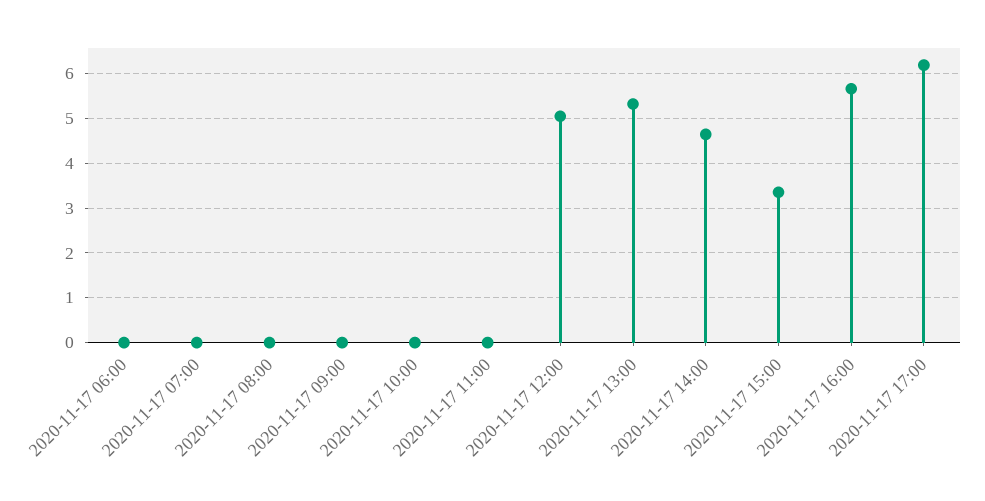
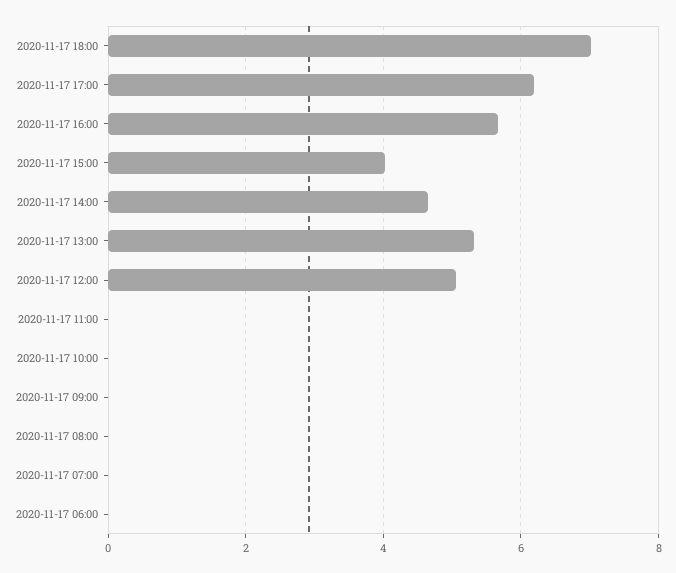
2020-11-17 15:00: 3.4 -> 4
2020-11-17 18:00: none -> 7

